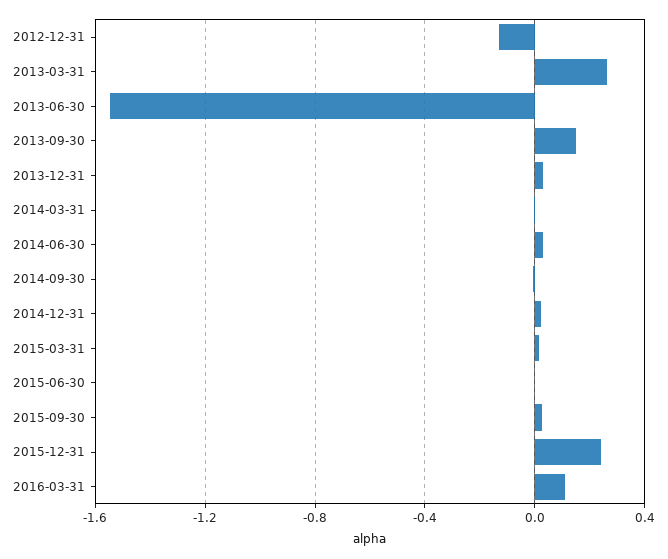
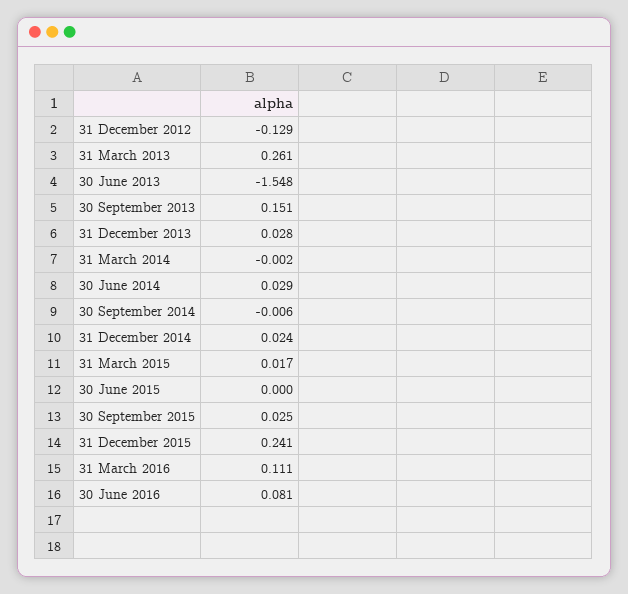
30 June 2016: none -> 0.081

